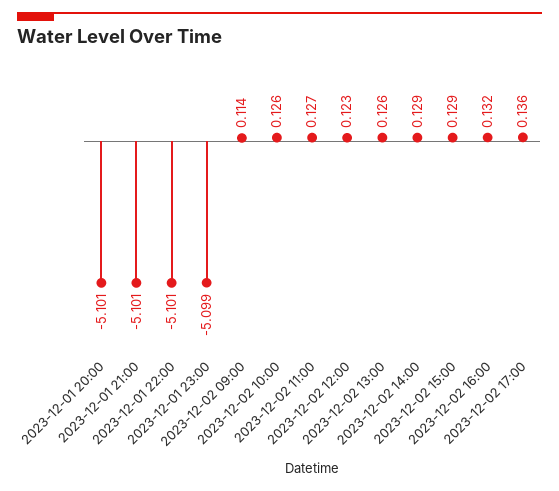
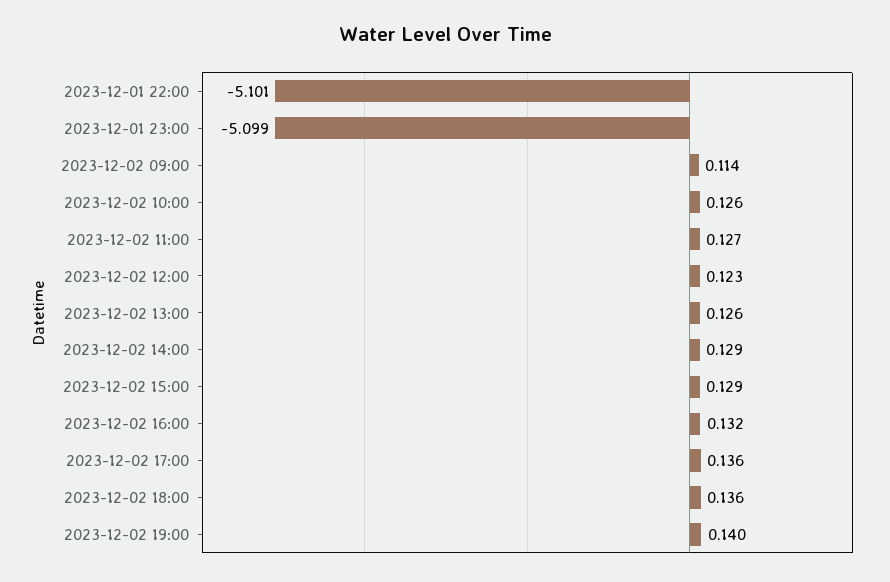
2023-12-01 20:00: -5.101 -> none
2023-12-01 21:00: -5.101 -> none
2023-12-02 18:00: none -> 0.136
2023-12-02 19:00: none -> 0.14

